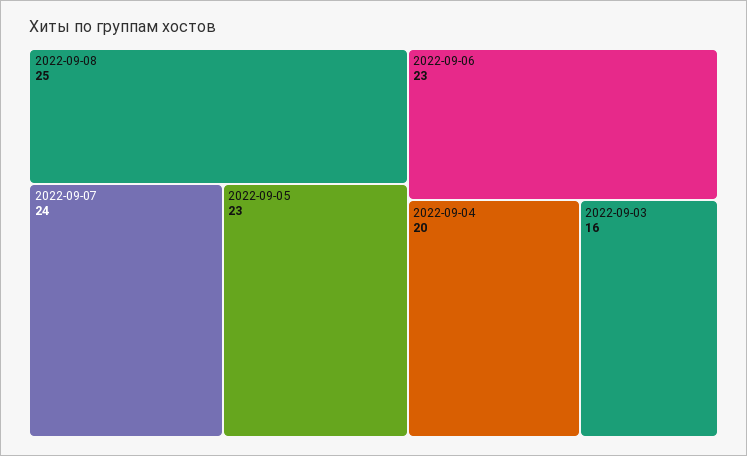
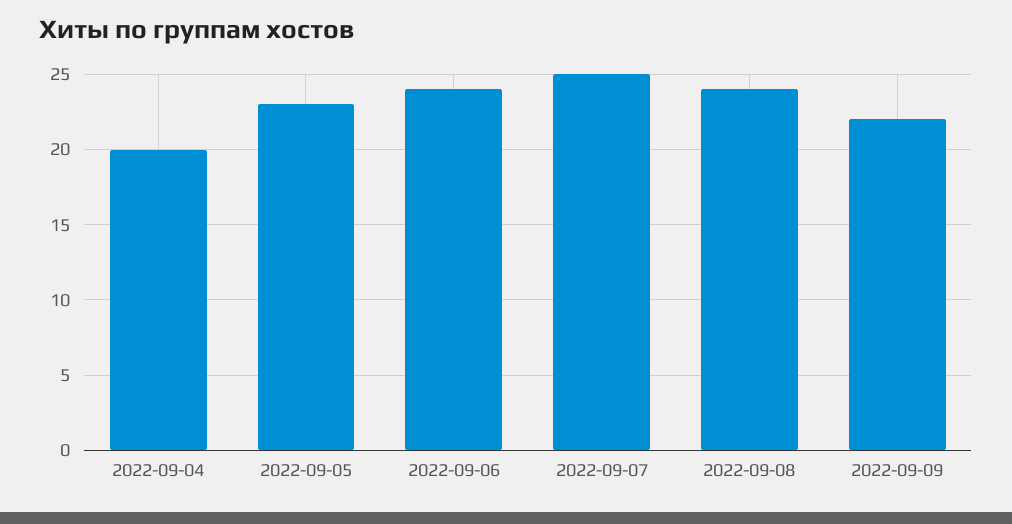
2022-09-08: 25 -> 24
2022-09-07: 24 -> 25
2022-09-06: 23 -> 24
2022-09-03: 16 -> none
2022-09-09: none -> 22

